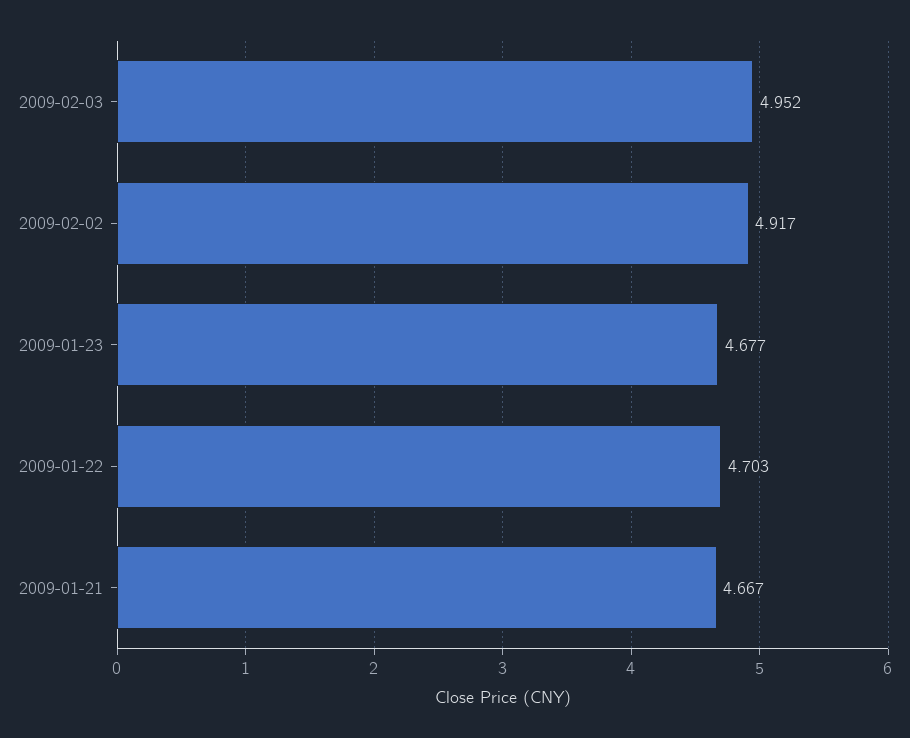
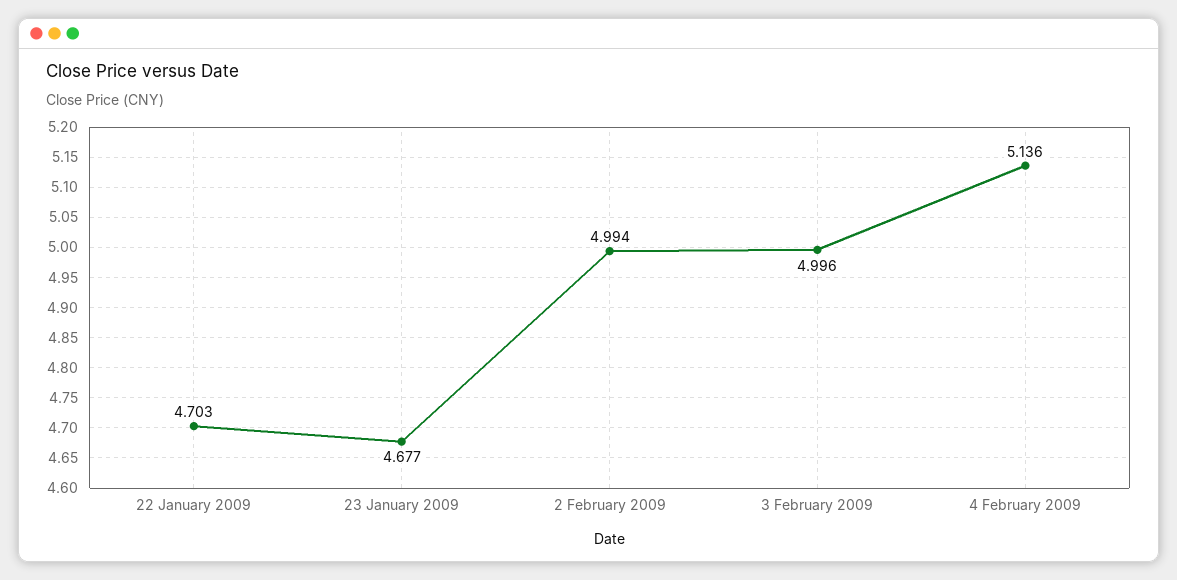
2009-02-03: 4.952 -> 4.996
2009-02-02: 4.917 -> 4.994
2009-01-21: 4.667 -> none
4 February 2009: none -> 5.136

